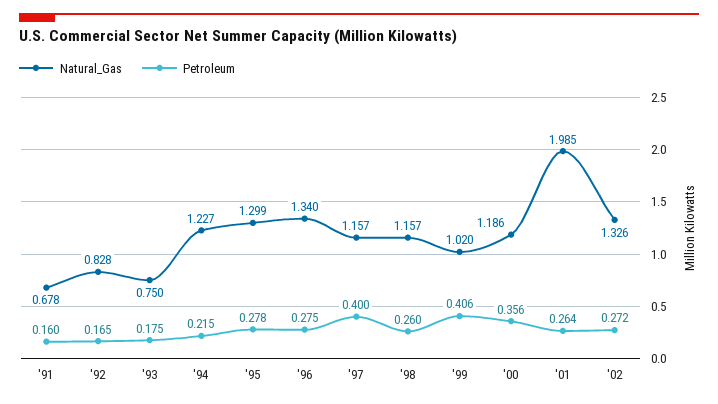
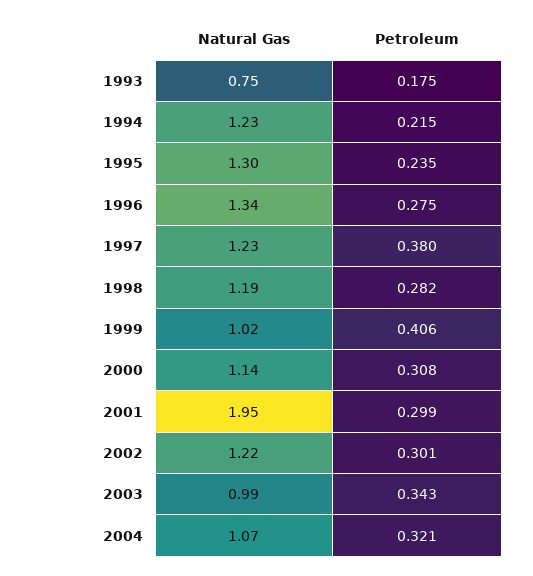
Natural_Gas, '91: 0.678 -> none
Petroleum, '91: 0.16 -> none
Natural_Gas, '92: 0.828 -> none
Petroleum, '92: 0.165 -> none
Petroleum, '95: 0.278 -> 0.235
Natural_Gas, '97: 1.157 -> 1.23
Petroleum, '97: 0.4 -> 0.38
Natural_Gas, '98: 1.157 -> 1.19
Petroleum, '98: 0.26 -> 0.282
Natural_Gas, '00: 1.186 -> 1.14
Petroleum, '00: 0.356 -> 0.308
Natural_Gas, '01: 1.985 -> 1.95
Petroleum, '01: 0.264 -> 0.299
Natural_Gas, '02: 1.326 -> 1.22
Petroleum, '02: 0.272 -> 0.301
Natural_Gas, 2003: none -> 0.99
Petroleum, 2003: none -> 0.343
Natural_Gas, 2004: none -> 1.07
Petroleum, 2004: none -> 0.321

